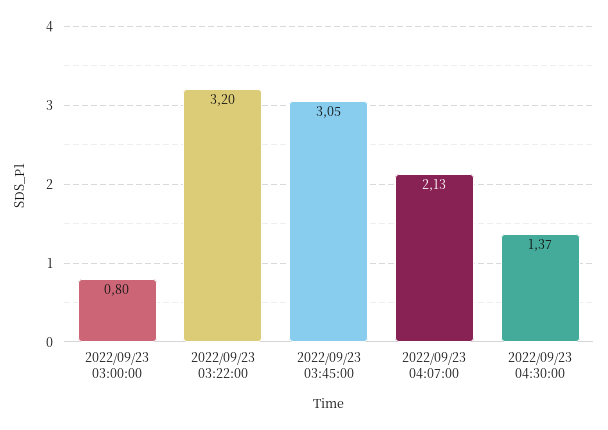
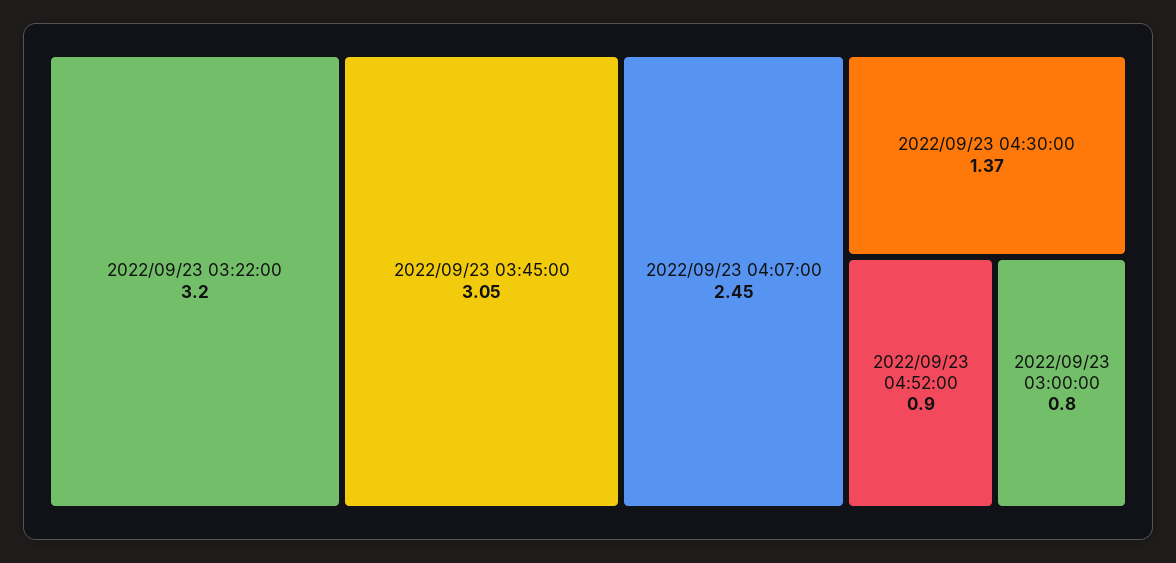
2022/09/23 04:07:00: 2.13 -> 2.45
2022/09/23 04:52:00: none -> 0.9

